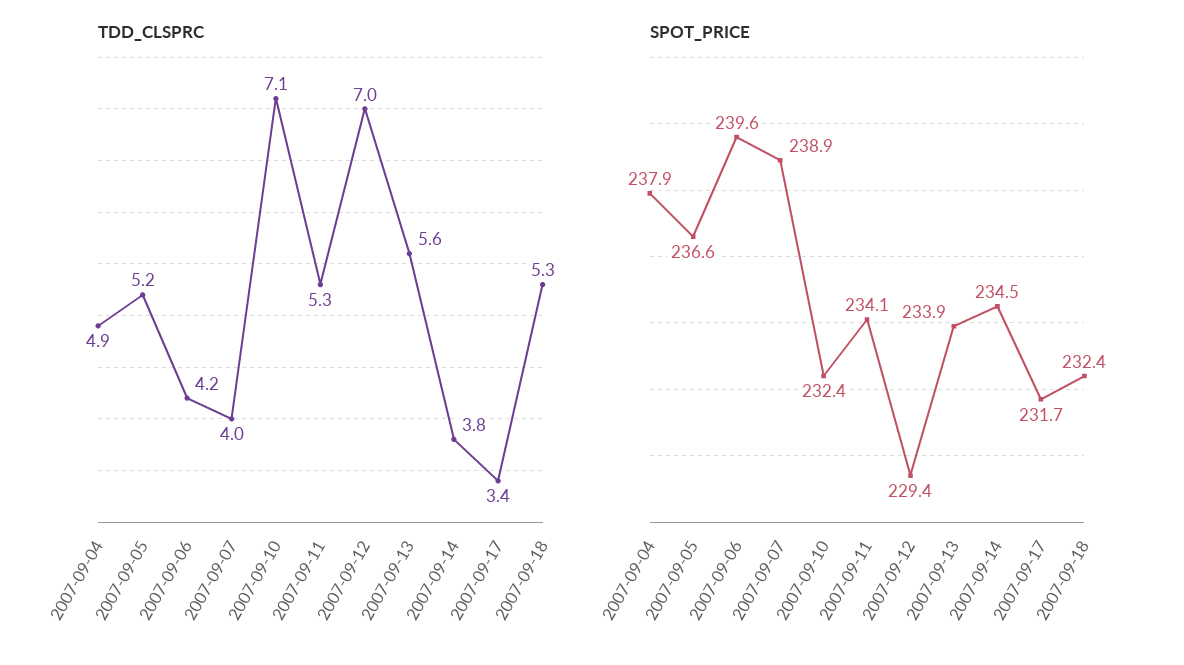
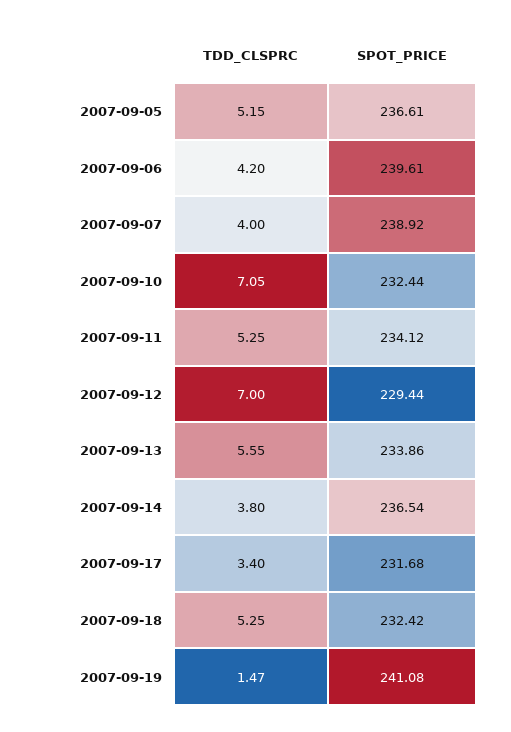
TDD_CLSPRC, 2007-09-04: 4.9 -> none
SPOT_PRICE, 2007-09-04: 237.9 -> none
SPOT_PRICE, 2007-09-14: 234.5 -> 236.54
TDD_CLSPRC, 2007-09-19: none -> 1.47
SPOT_PRICE, 2007-09-19: none -> 241.08

